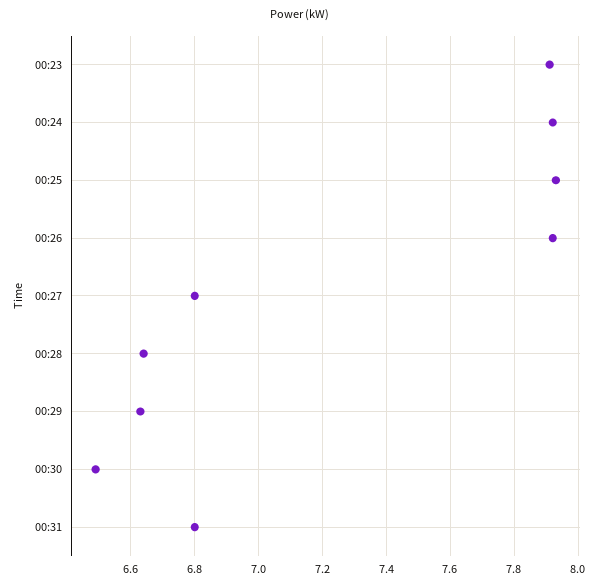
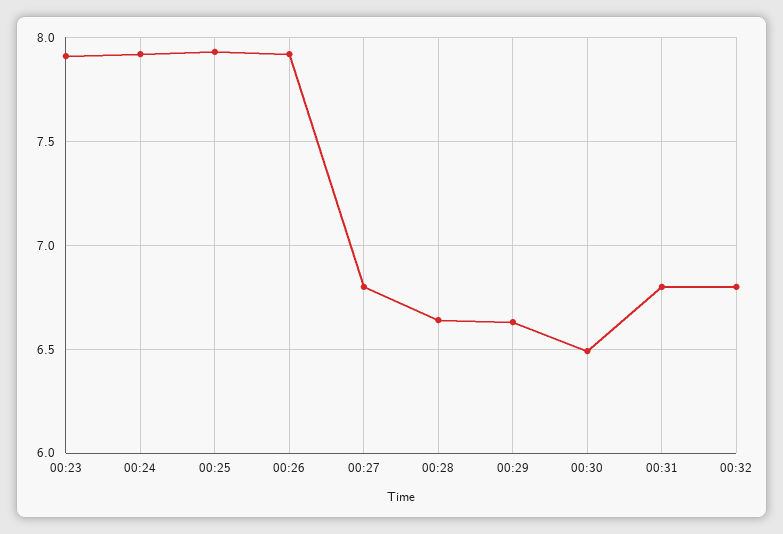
00:32: none -> 6.8

